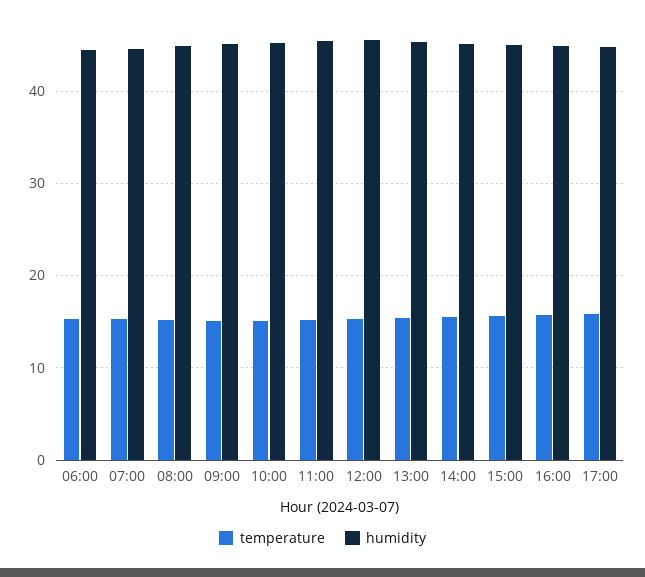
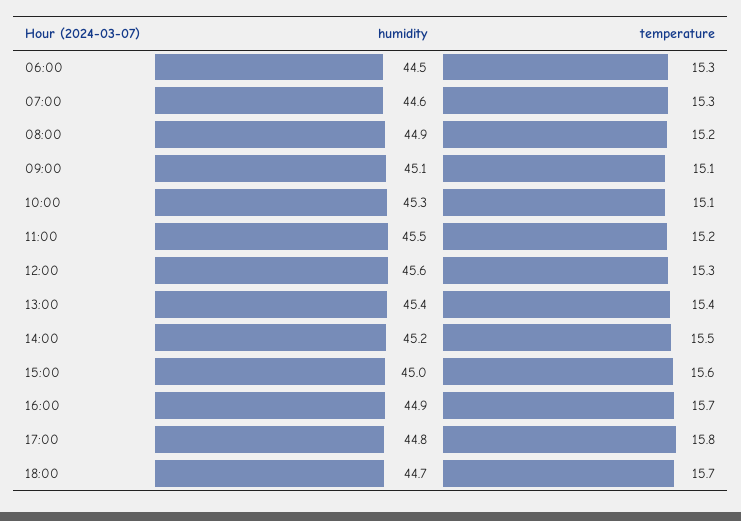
humidity, 18:00: none -> 44.7
temperature, 18:00: none -> 15.7

